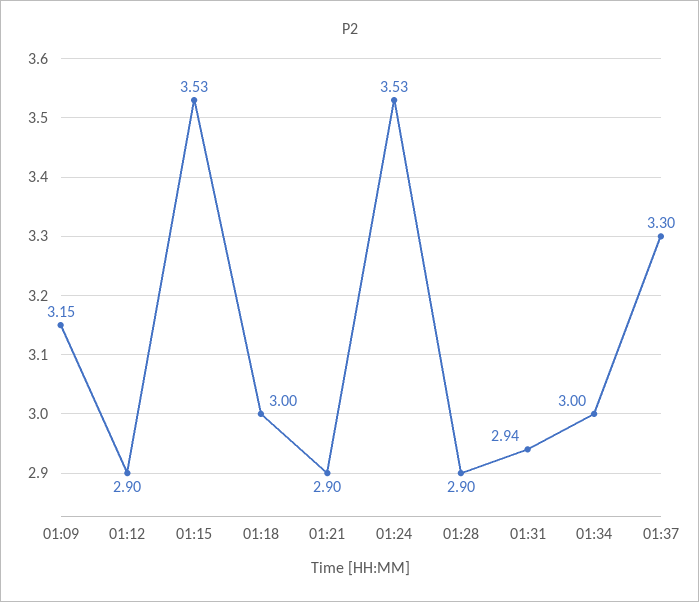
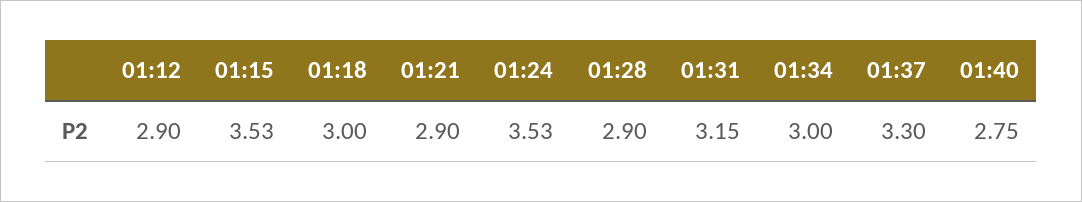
01:09: 3.15 -> none
01:31: 2.94 -> 3.15
01:40: none -> 2.75

